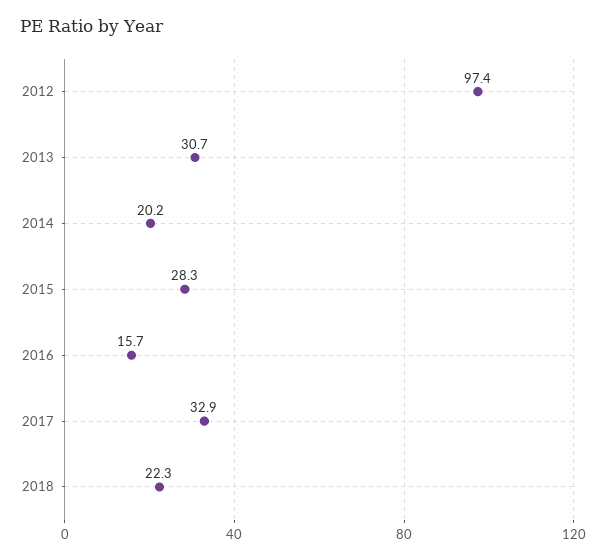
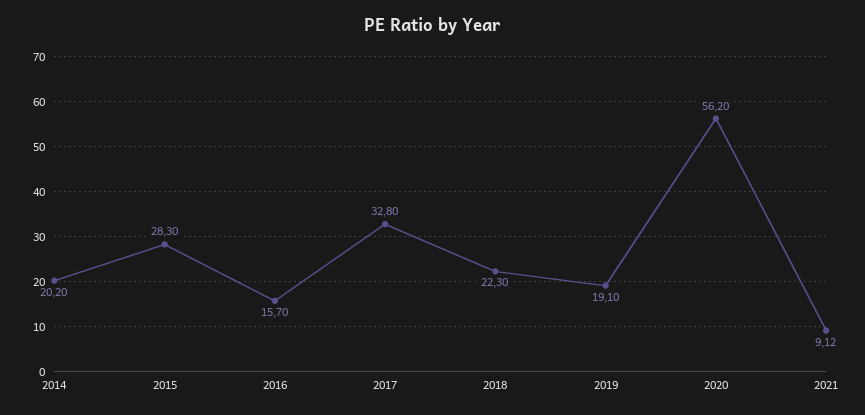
2012: 97.4 -> none
2013: 30.7 -> none
2017: 32.9 -> 32.8
2019: none -> 19.1
2020: none -> 56.2
2021: none -> 9.12

